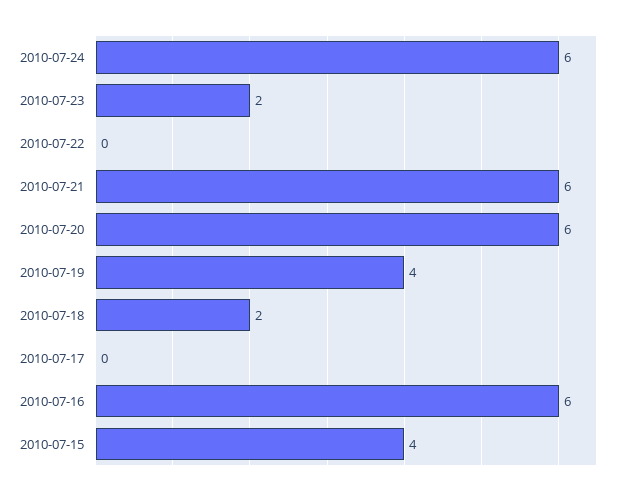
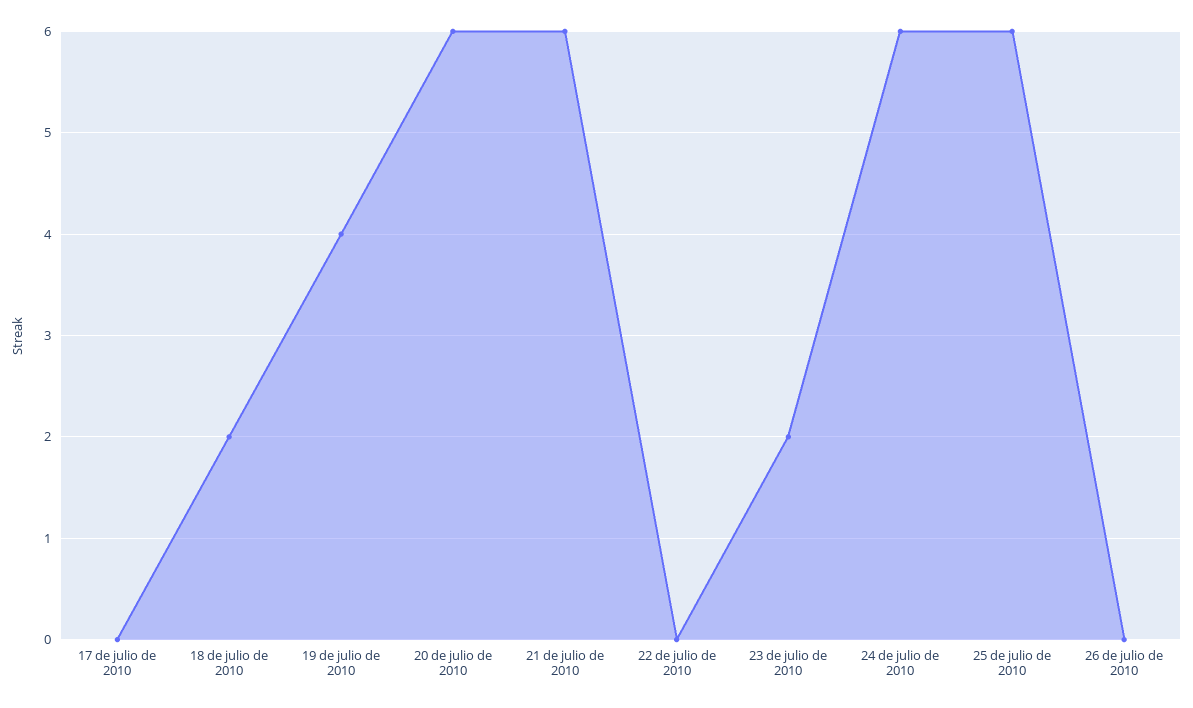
2010-07-16: 6 -> none
2010-07-15: 4 -> none
25 de julio de 2010: none -> 6
26 de julio de 2010: none -> 0

